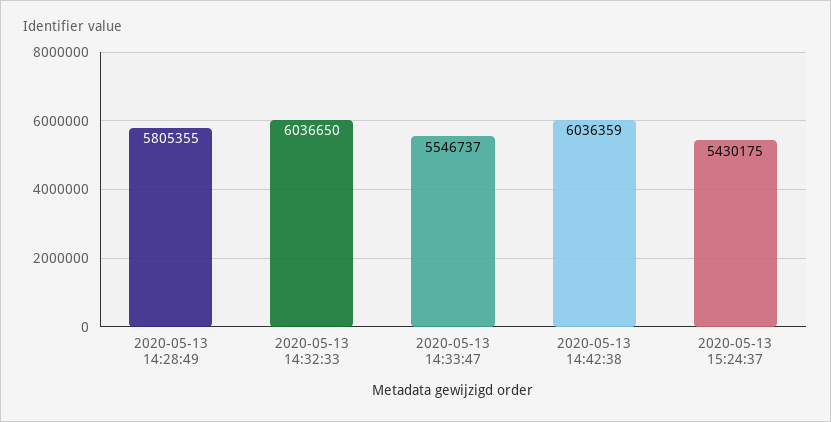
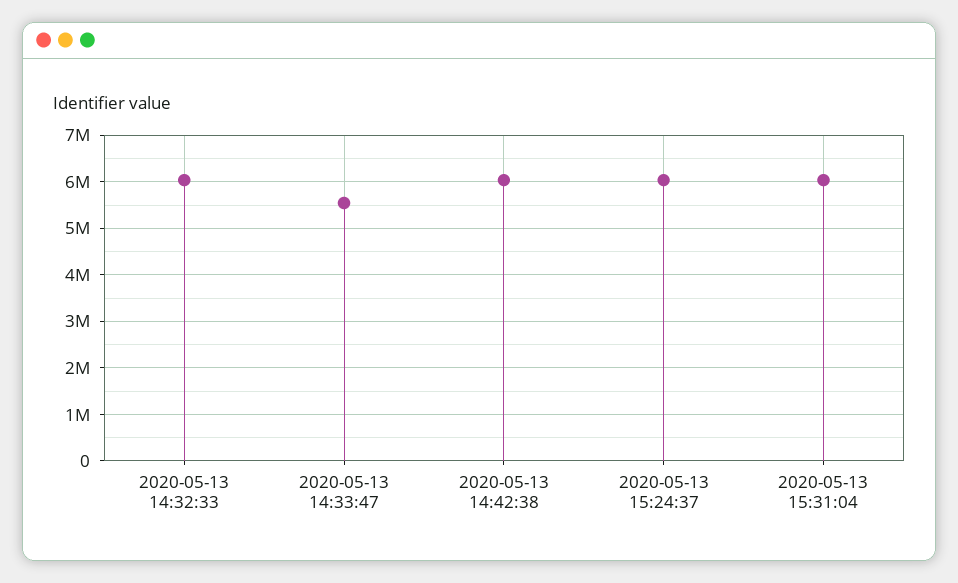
2020-05-13 14:28:49: 5805355 -> none
2020-05-13 15:24:37: 5430175 -> 6000000
2020-05-13 15:31:04: none -> 6000000

